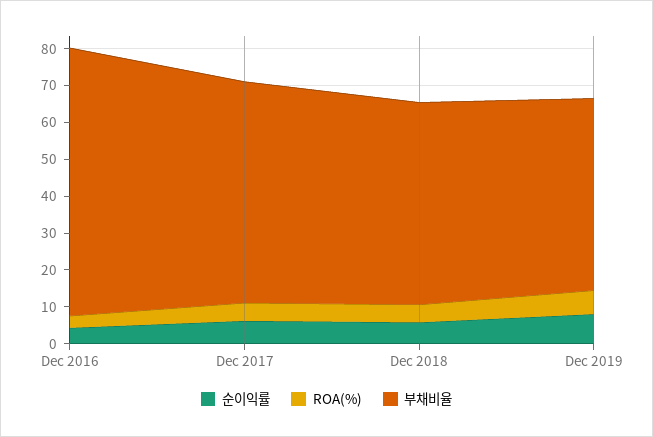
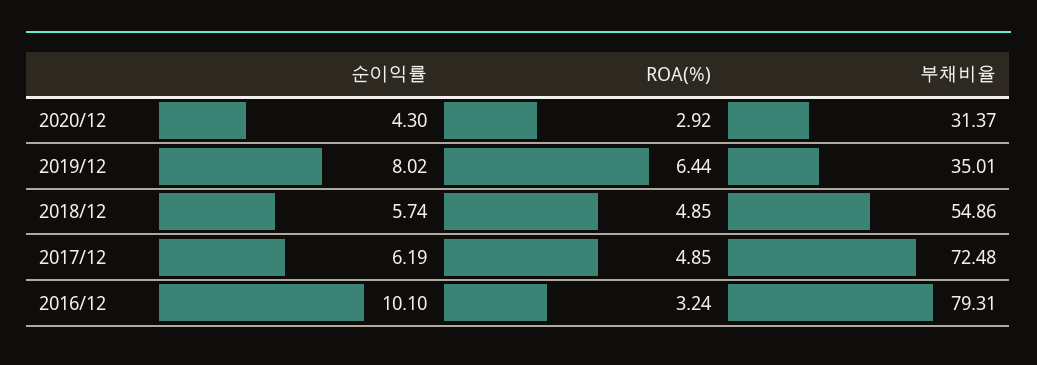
순이익률, Dec 2016: 5 -> 10.1
부채비율, Dec 2016: 72.5 -> 79.31
부채비율, Dec 2017: 60 -> 72.48
부채비율, Dec 2019: 52.5 -> 35.01
순이익률, 2020/12: none -> 4.3
ROA(%), 2020/12: none -> 2.92
부채비율, 2020/12: none -> 31.37

